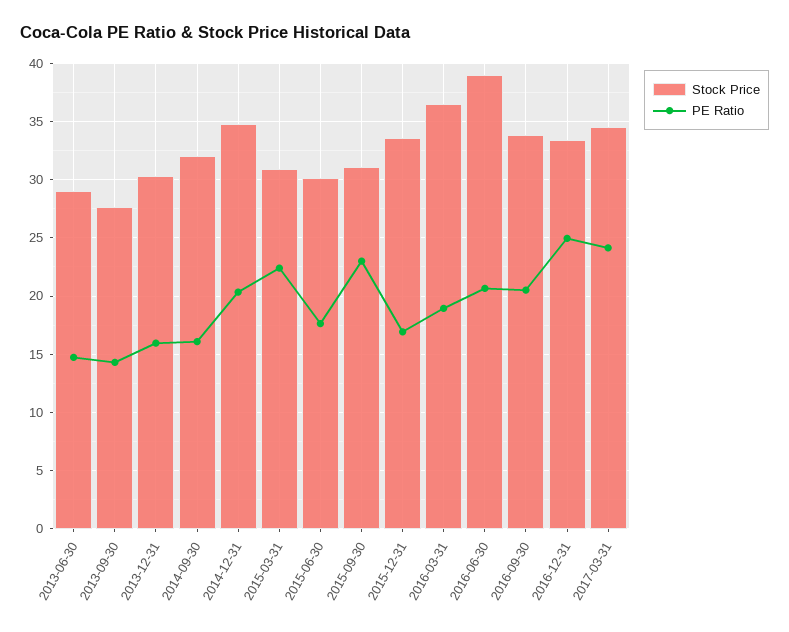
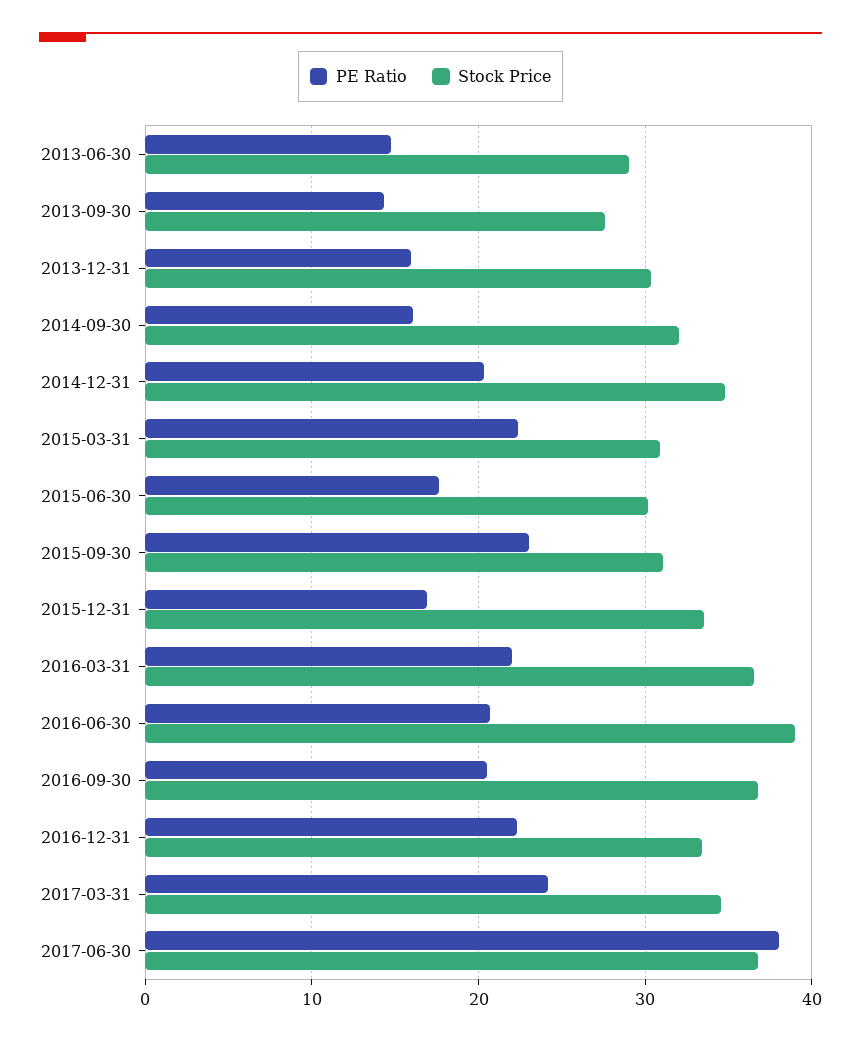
PE Ratio, 2016-03-31: 19 -> 22
Stock Price, 2016-09-30: 34 -> 37
PE Ratio, 2016-12-31: 25 -> 22
PE Ratio, 2017-06-30: none -> 38
Stock Price, 2017-06-30: none -> 37

